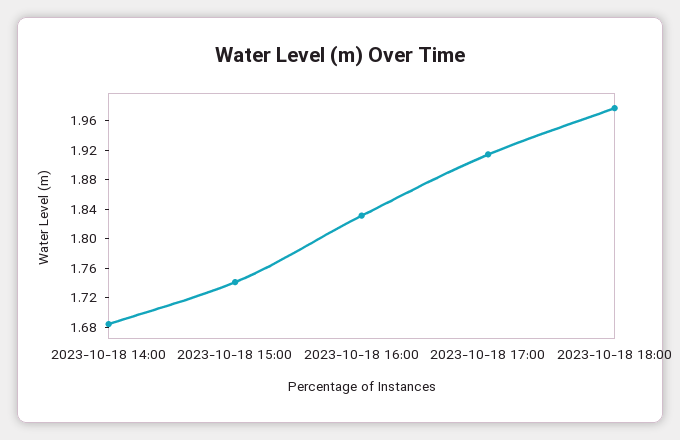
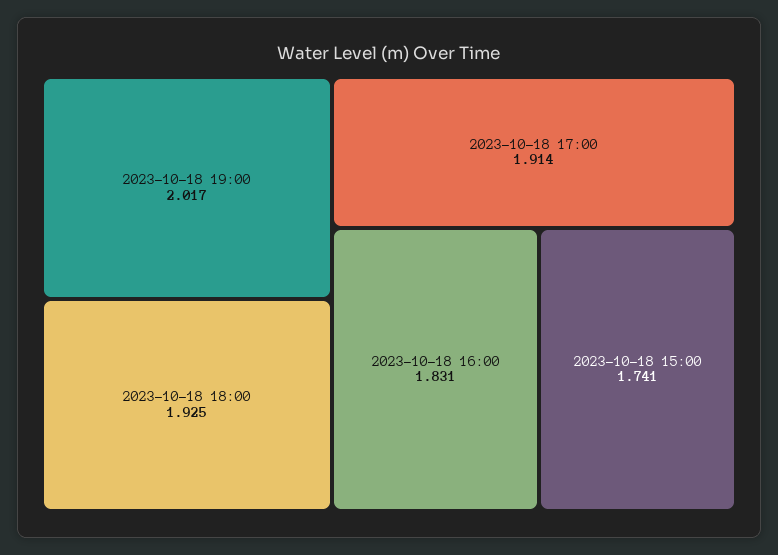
2023-10-18 14:00: 1.68 -> none
2023-10-18 18:00: 1.98 -> 1.925
2023-10-18 19:00: none -> 2.017

